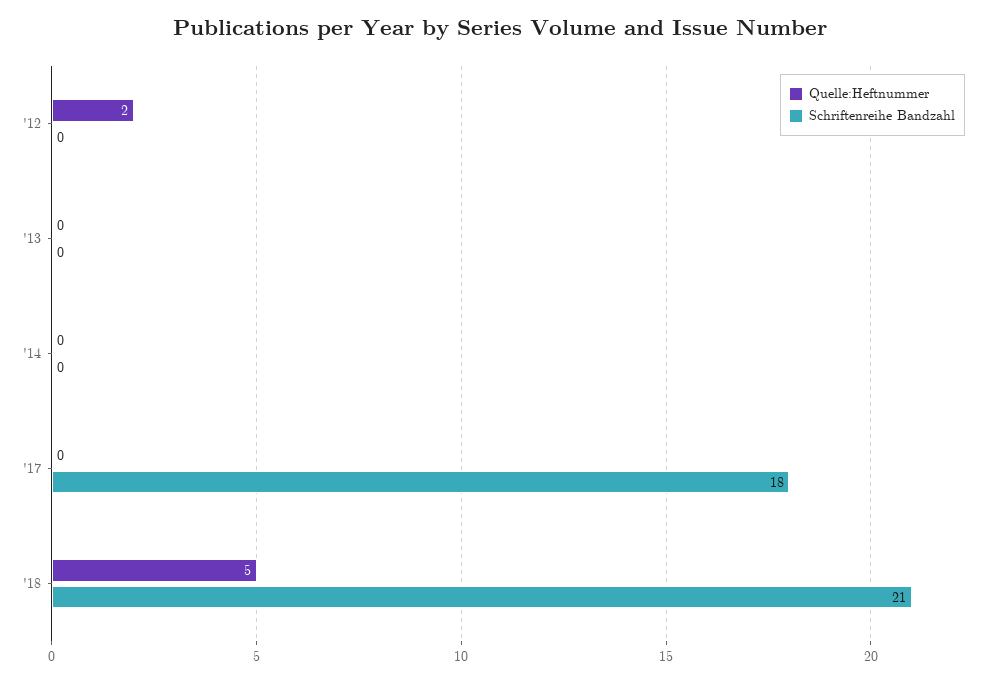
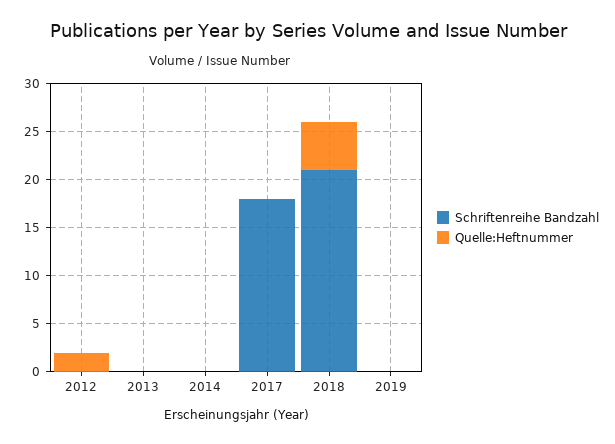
Schriftenreihe Bandzahl, 2019: none -> 0
Quelle:Heftnummer, 2019: none -> 0

